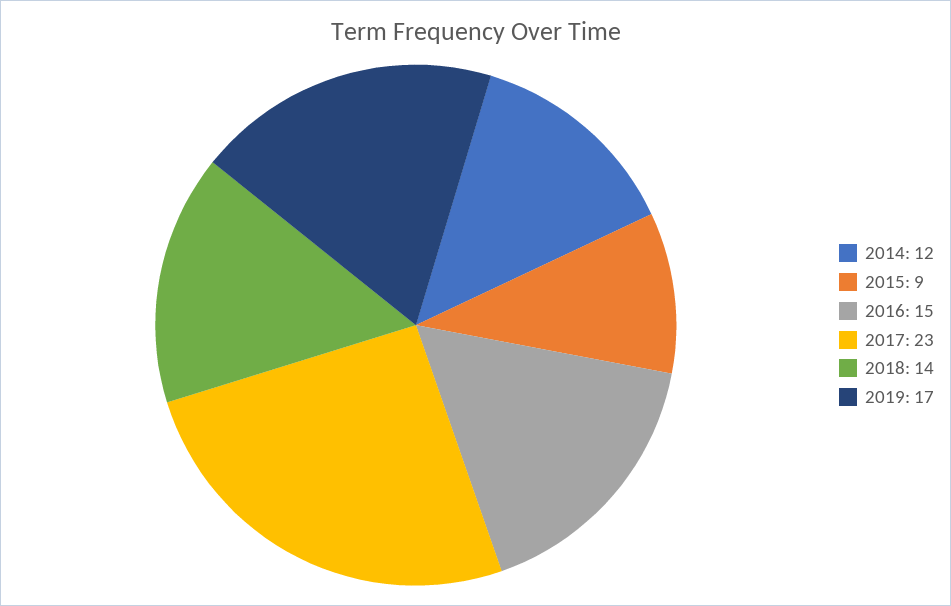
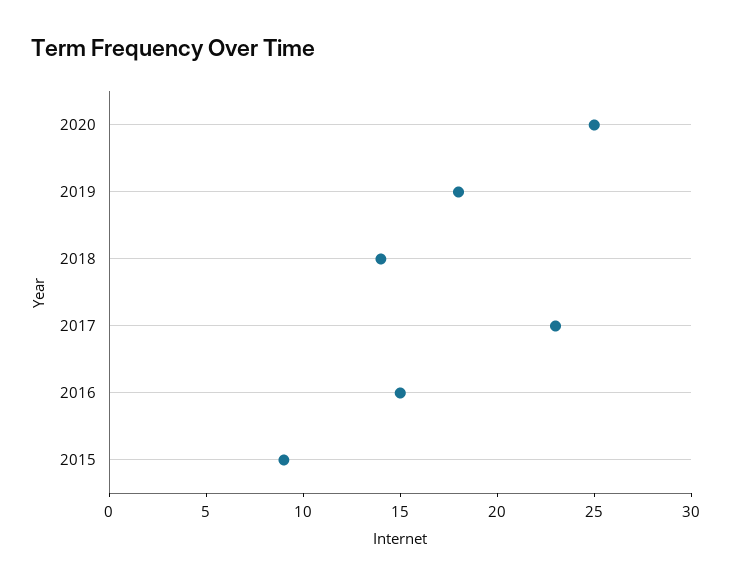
2014: 12 -> none
2019: 17 -> 18
2020: none -> 25

